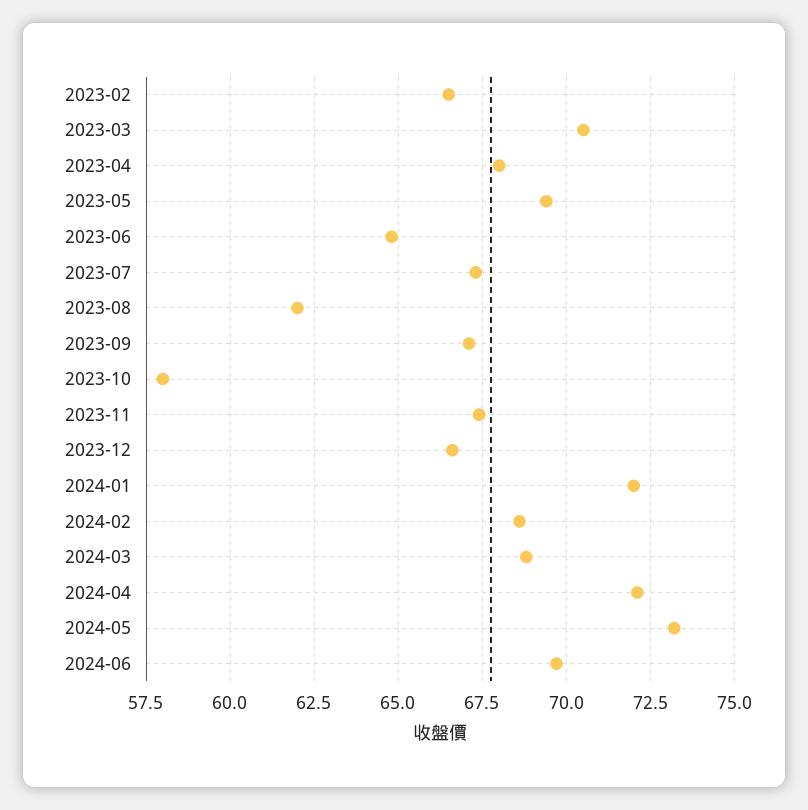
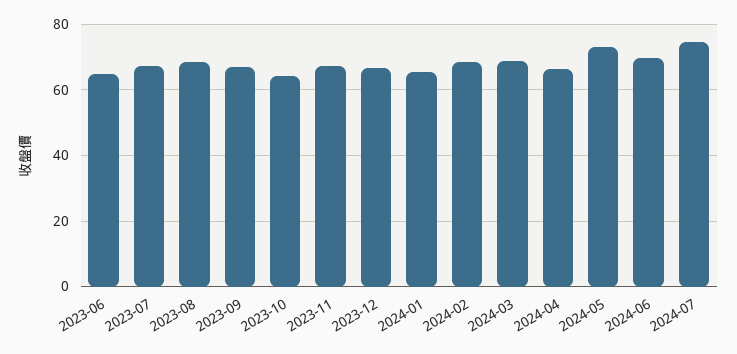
2023-02: 66.5 -> none
2023-03: 70.5 -> none
2023-04: 68 -> none
2023-05: 69.5 -> none
2023-08: 62 -> 68
2023-10: 58 -> 64
2024-01: 72 -> 66
2024-04: 72 -> 66
2024-07: none -> 74

